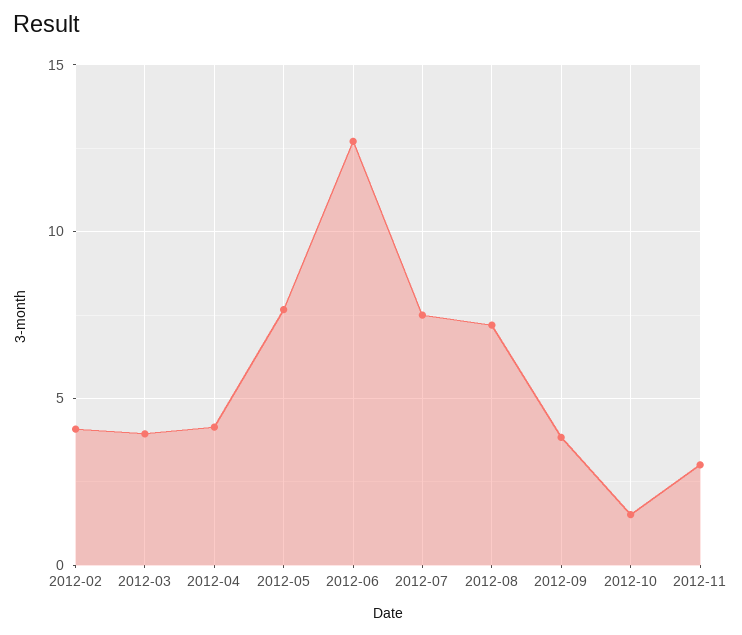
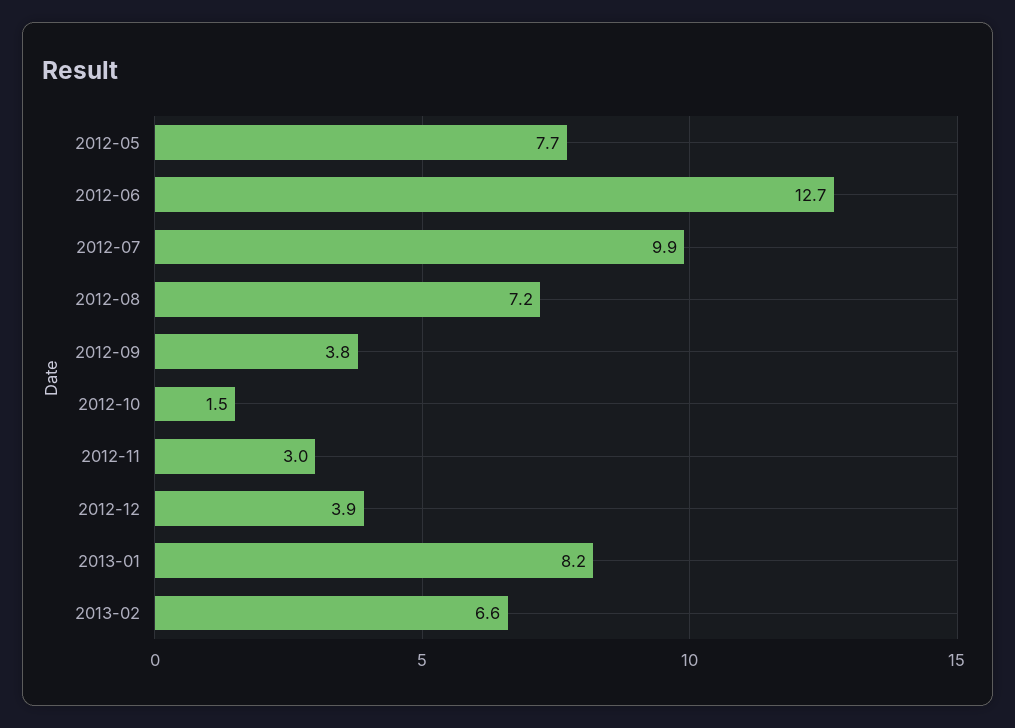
2012-02: 4 -> none
2012-03: 4 -> none
2012-04: 4 -> none
2012-07: 7.5 -> 9.9
2012-12: none -> 3.9
2013-01: none -> 8.2
2013-02: none -> 6.6

